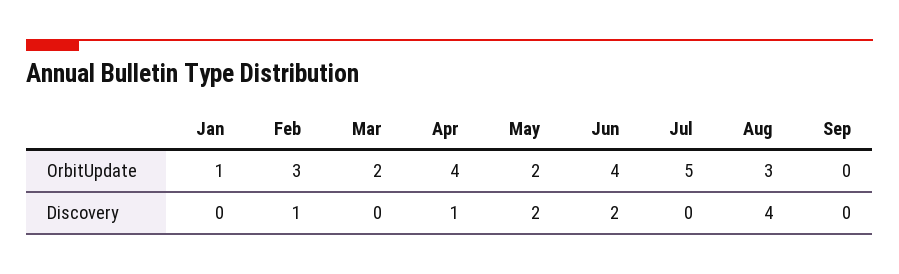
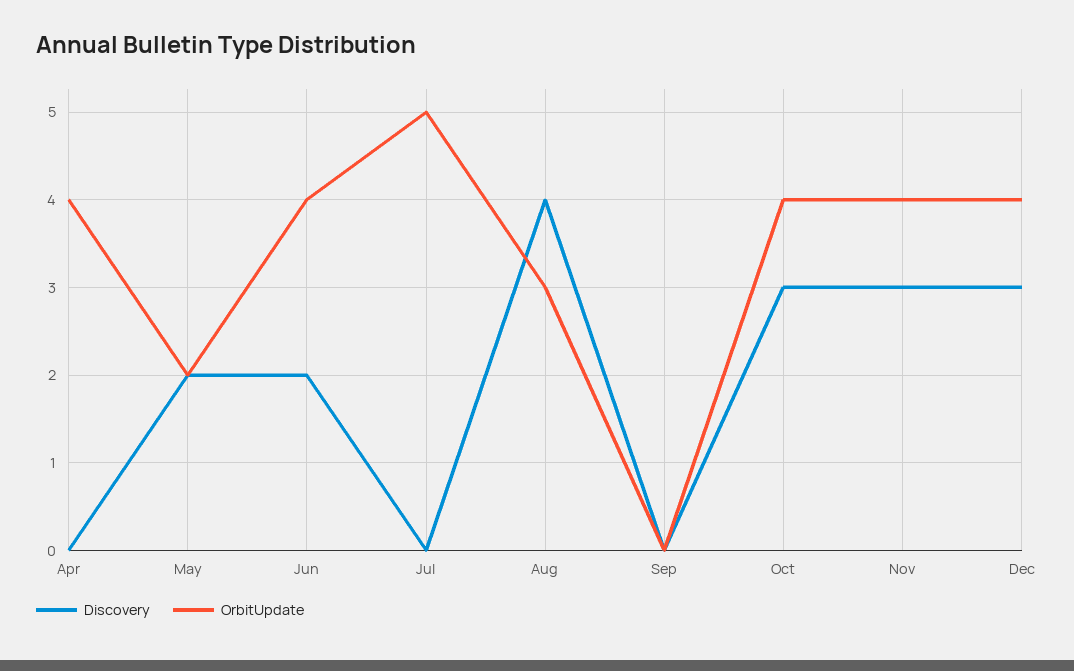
OrbitUpdate, Jan: 1 -> none
OrbitUpdate, Feb: 3 -> none
OrbitUpdate, Mar: 2 -> none
Discovery, Jan: 0 -> none
Discovery, Feb: 1 -> none
Discovery, Mar: 0 -> none
Discovery, Apr: 1 -> 0
Discovery, Oct: none -> 3
OrbitUpdate, Oct: none -> 4
Discovery, Nov: none -> 3
OrbitUpdate, Nov: none -> 4
Discovery, Dec: none -> 3
OrbitUpdate, Dec: none -> 4

